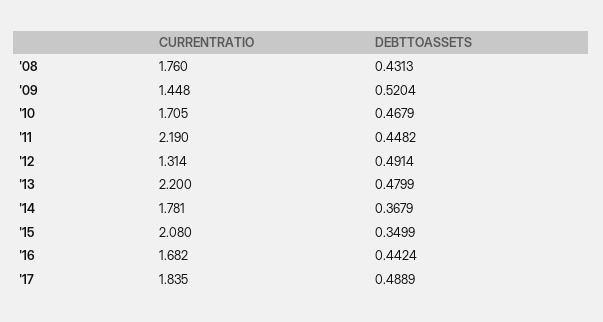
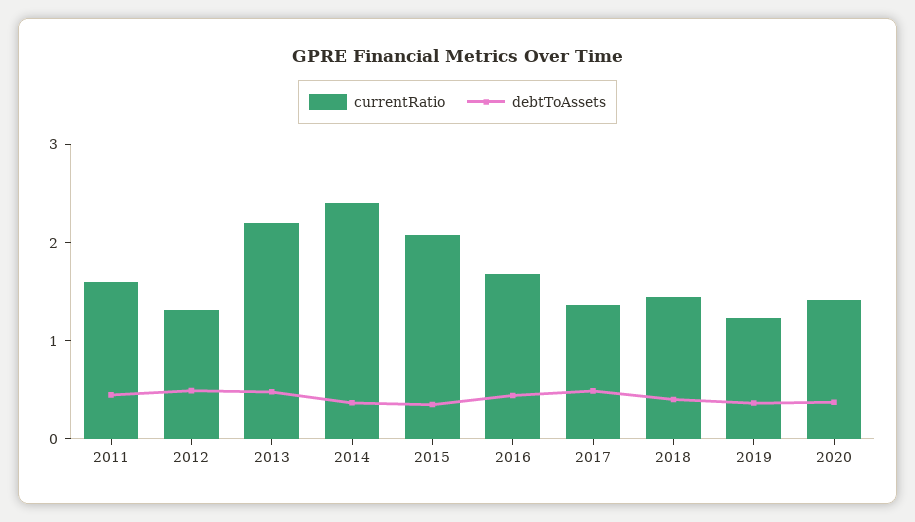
CURRENTRATIO, '08: 1.76 -> none
DEBTTOASSETS, '08: 0.4313 -> none
CURRENTRATIO, '09: 1.448 -> none
DEBTTOASSETS, '09: 0.5204 -> none
CURRENTRATIO, '10: 1.705 -> none
DEBTTOASSETS, '10: 0.4679 -> none
CURRENTRATIO, '11: 2.19 -> 1.6
CURRENTRATIO, '14: 1.781 -> 2.4
CURRENTRATIO, '17: 1.835 -> 1.4
CURRENTRATIO, 2018: none -> 1.4
DEBTTOASSETS, 2018: none -> 0.4
CURRENTRATIO, 2019: none -> 1.2
DEBTTOASSETS, 2019: none -> 0.4
CURRENTRATIO, 2020: none -> 1.4
DEBTTOASSETS, 2020: none -> 0.4

